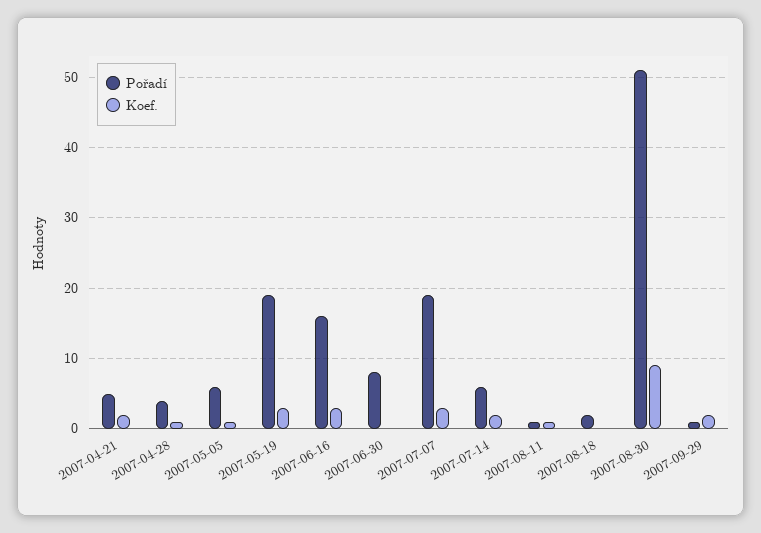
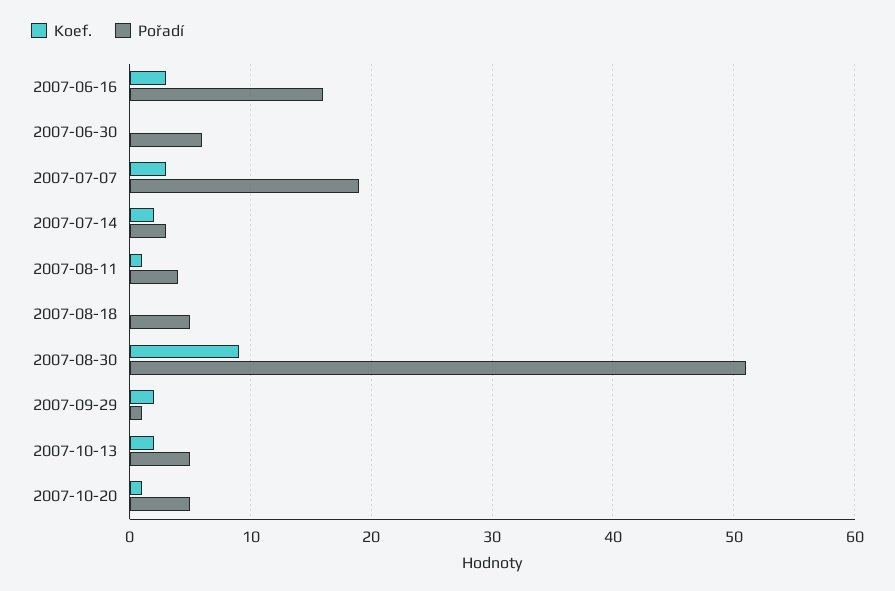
Pořadí, 2007-04-21: 5 -> none
Koef., 2007-04-21: 2 -> none
Pořadí, 2007-04-28: 4 -> none
Koef., 2007-04-28: 1 -> none
Pořadí, 2007-05-05: 6 -> none
Koef., 2007-05-05: 1 -> none
Pořadí, 2007-05-19: 19 -> none
Koef., 2007-05-19: 3 -> none
Pořadí, 2007-06-30: 8 -> 6
Pořadí, 2007-07-14: 6 -> 3
Pořadí, 2007-08-11: 1 -> 4
Pořadí, 2007-08-18: 2 -> 5
Koef., 2007-10-13: none -> 2
Pořadí, 2007-10-13: none -> 5
Koef., 2007-10-20: none -> 1
Pořadí, 2007-10-20: none -> 5

